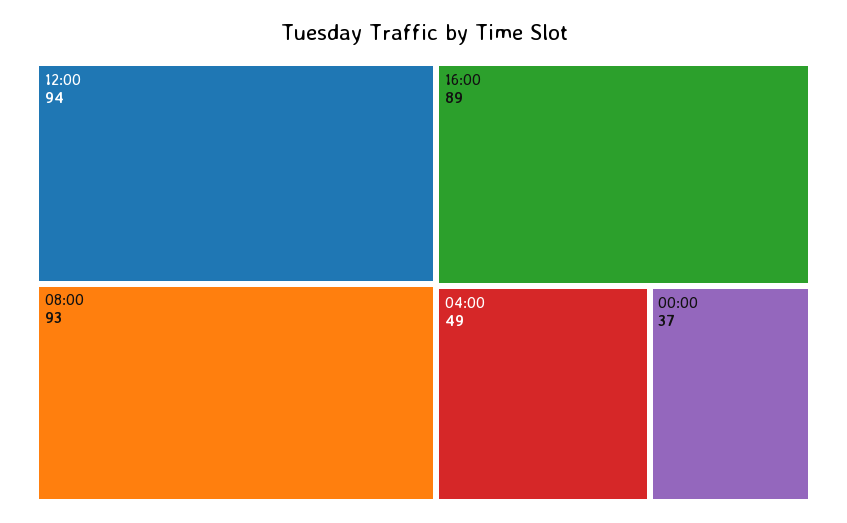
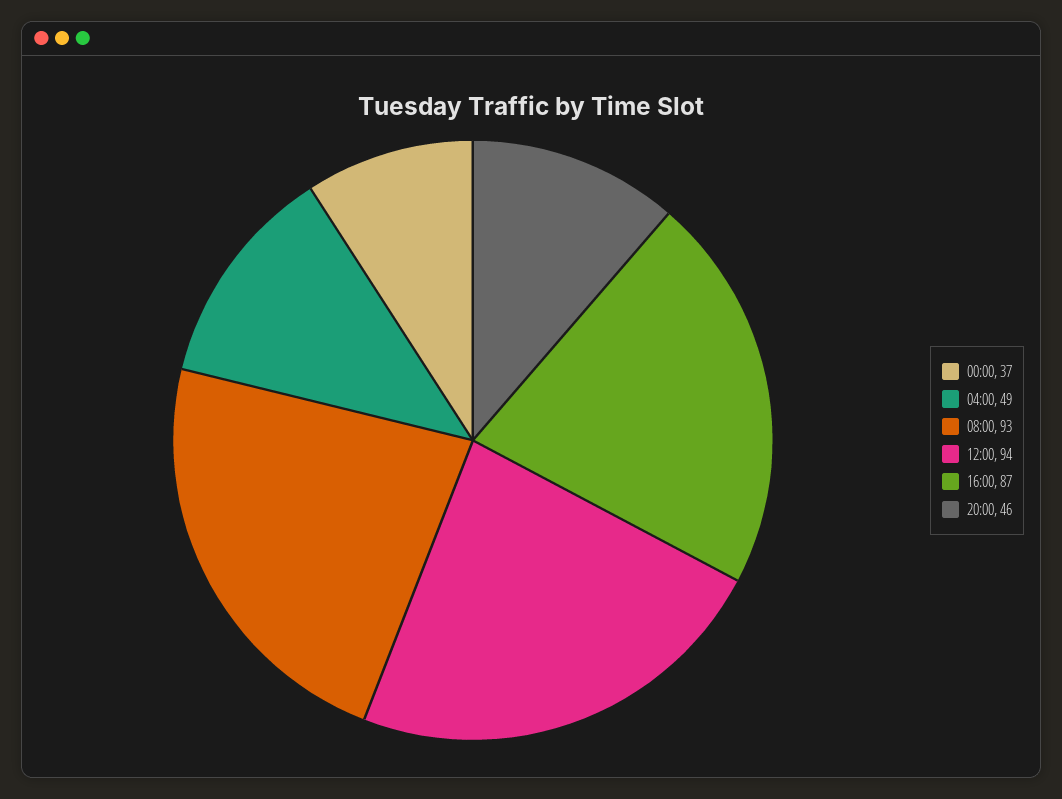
16:00: 89 -> 87
20:00: none -> 46

